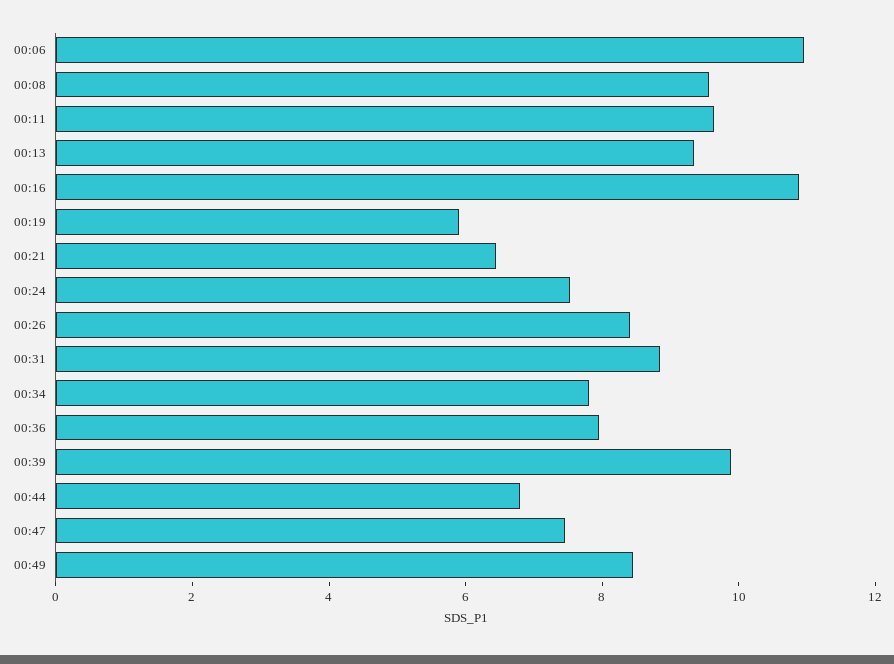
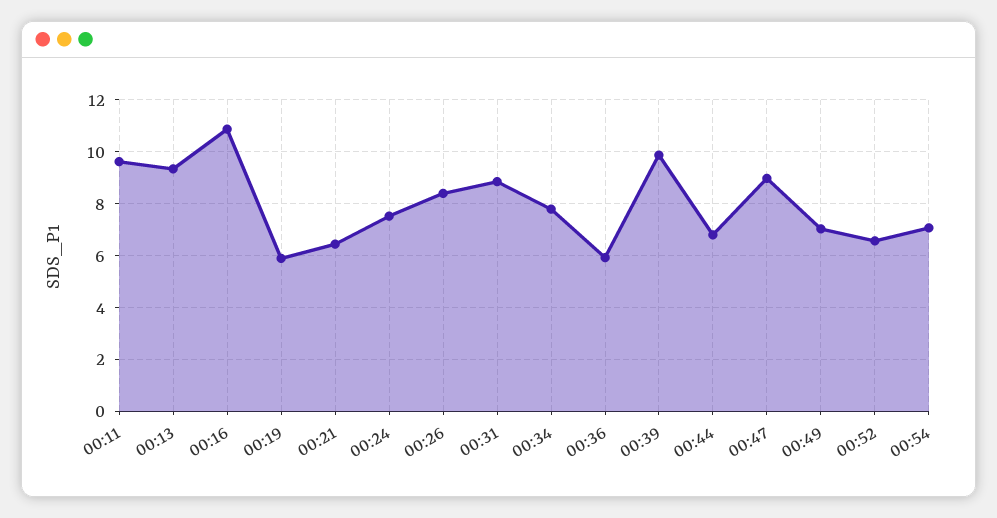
00:06: 11 -> none
00:08: 9.5 -> none
00:36: 8 -> 6
00:47: 7.5 -> 9
00:49: 8.5 -> 7
00:52: none -> 6.5
00:54: none -> 7

